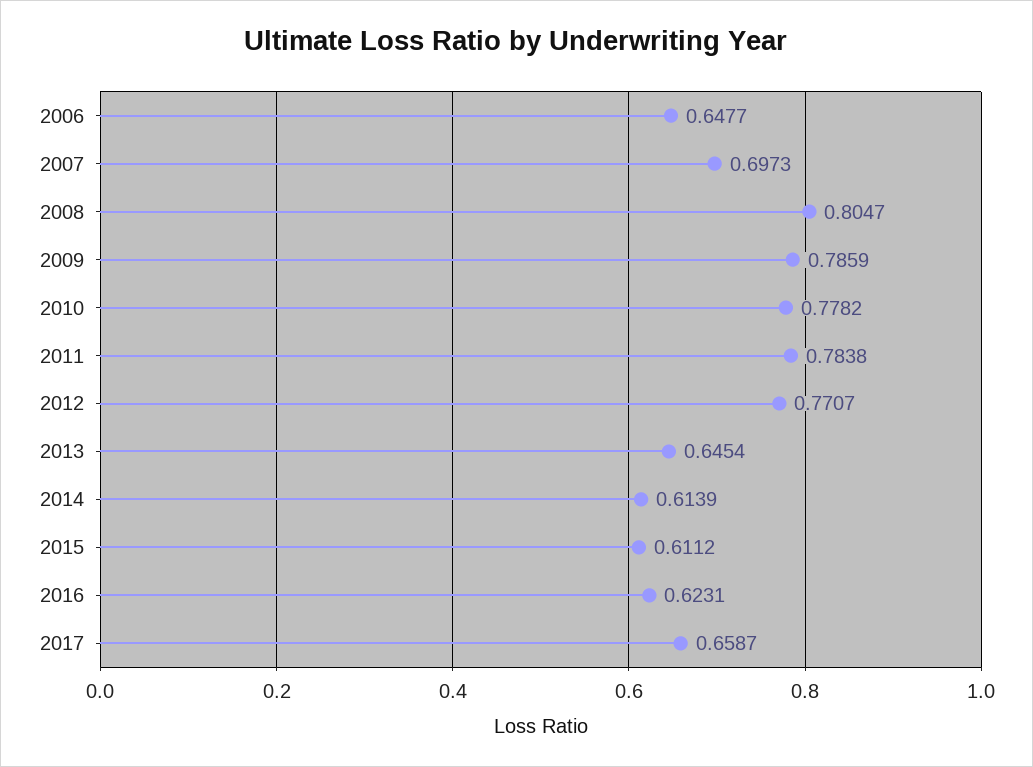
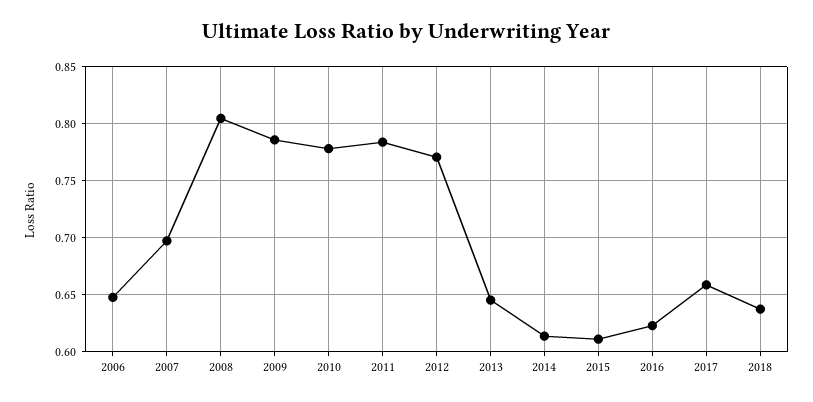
2018: none -> 0.64

